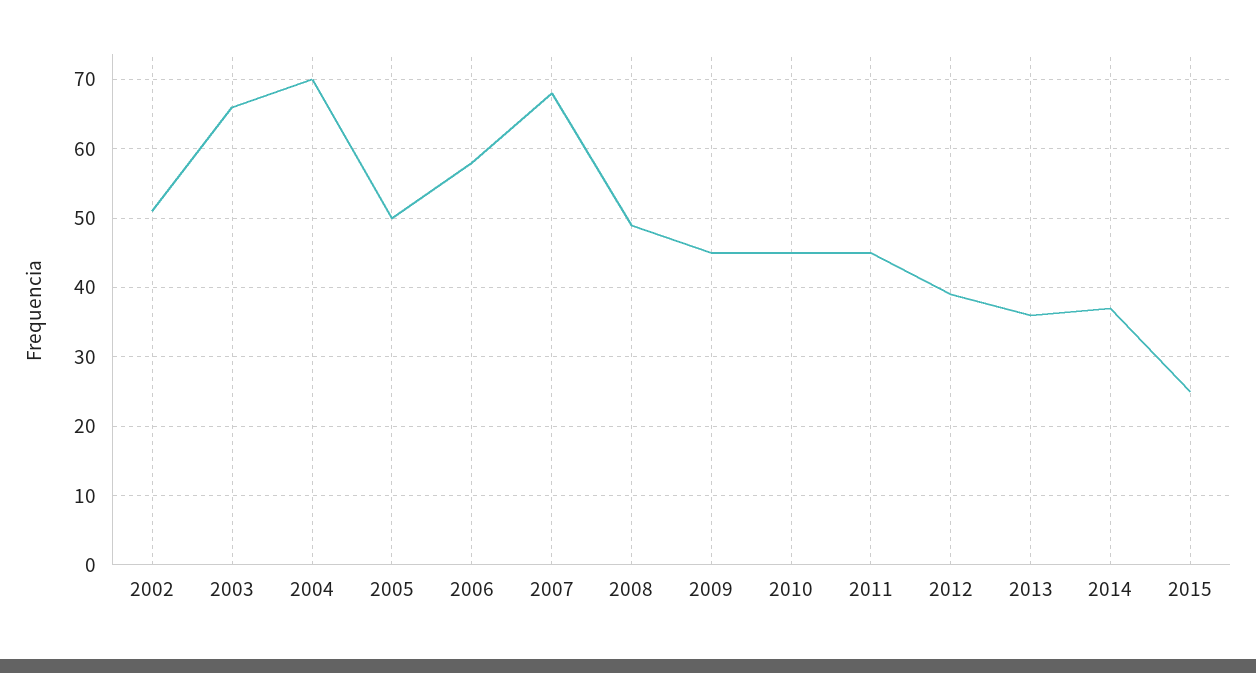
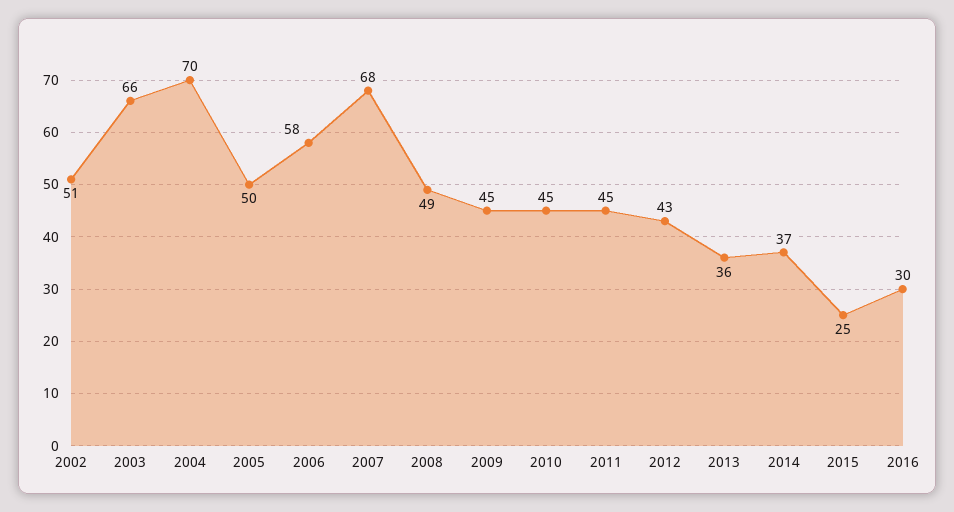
2012: 39 -> 43
2016: none -> 30

